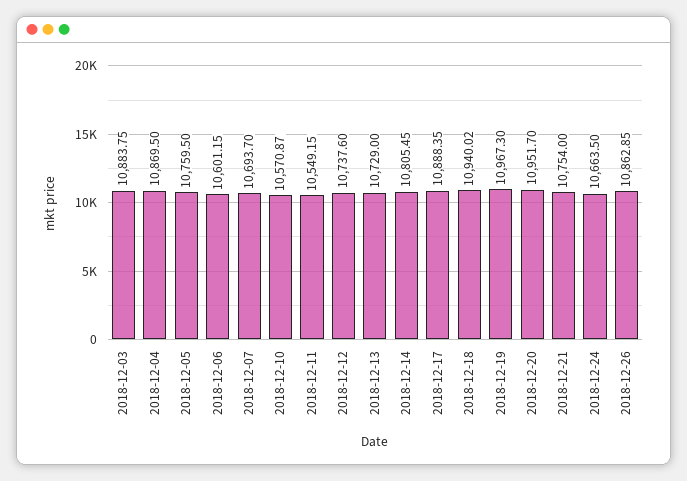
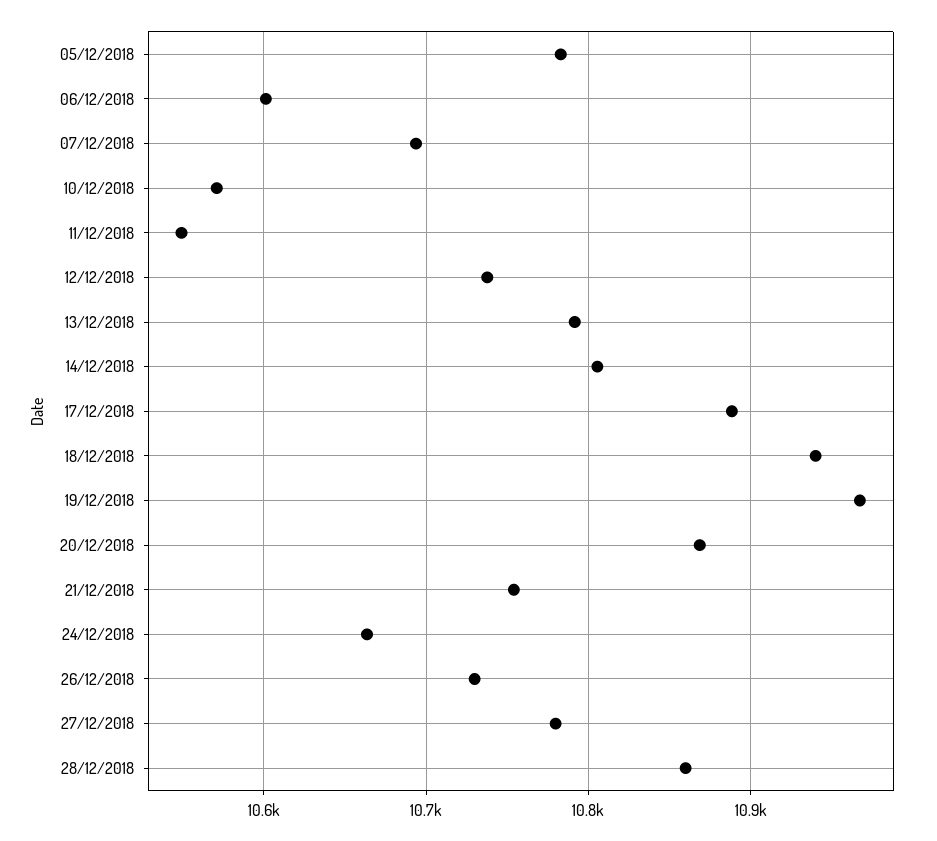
2018-12-03: 10883.75 -> none
2018-12-04: 10869.5 -> none
2018-12-05: 10759.5 -> 10780
2018-12-13: 10729 -> 10790
2018-12-20: 10951.7 -> 10870
2018-12-26: 10862.85 -> 10730
27/12/2018: none -> 10780
28/12/2018: none -> 10860

